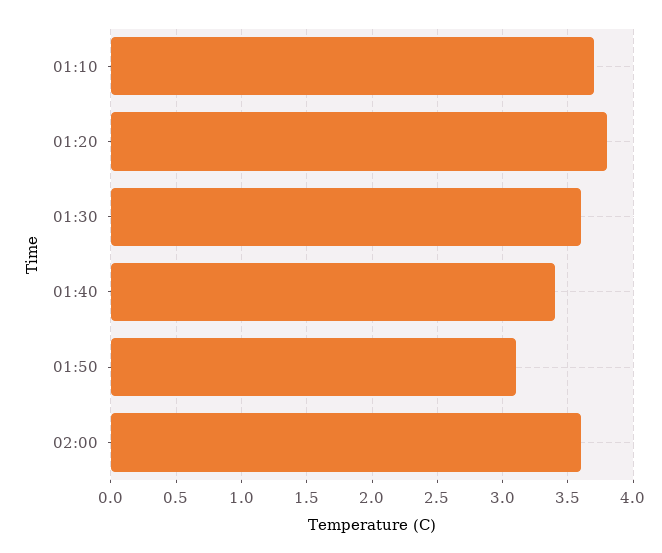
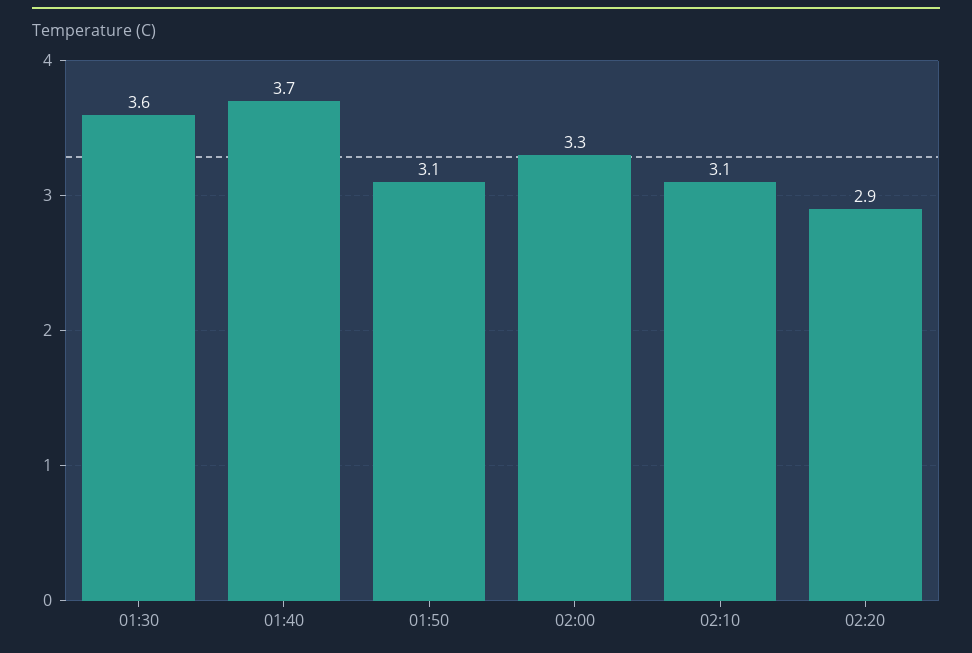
01:10: 3.7 -> none
01:20: 3.8 -> none
01:40: 3.4 -> 3.7
02:00: 3.6 -> 3.3
02:10: none -> 3.1
02:20: none -> 2.9

